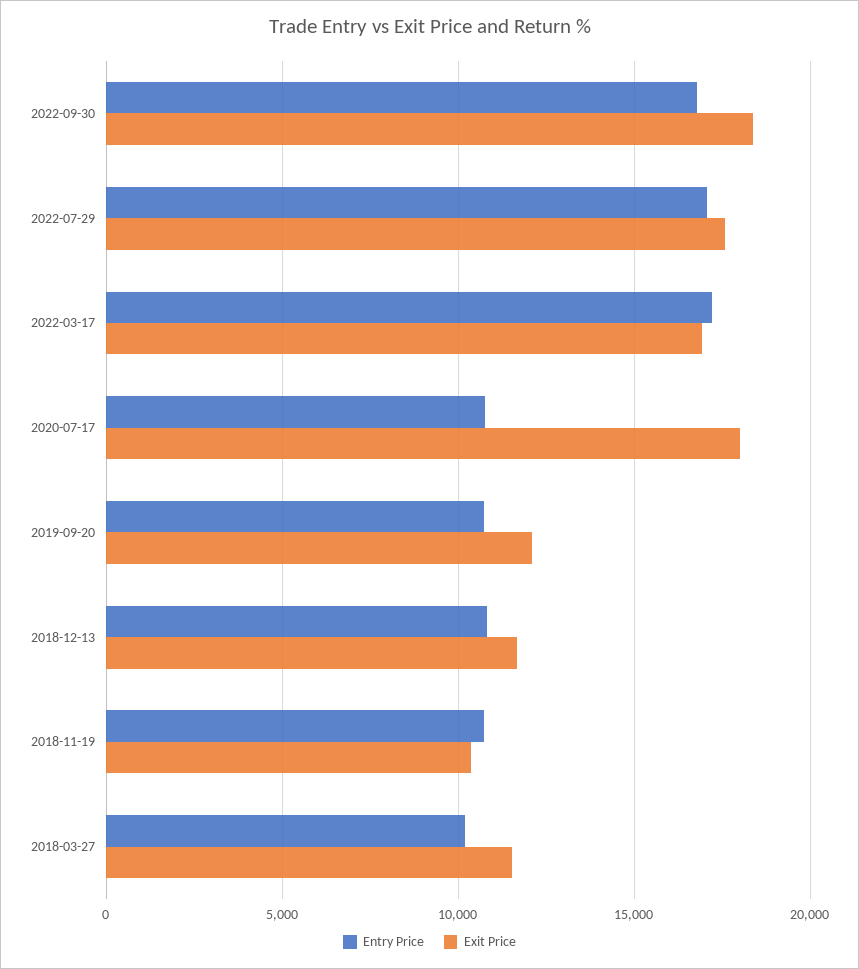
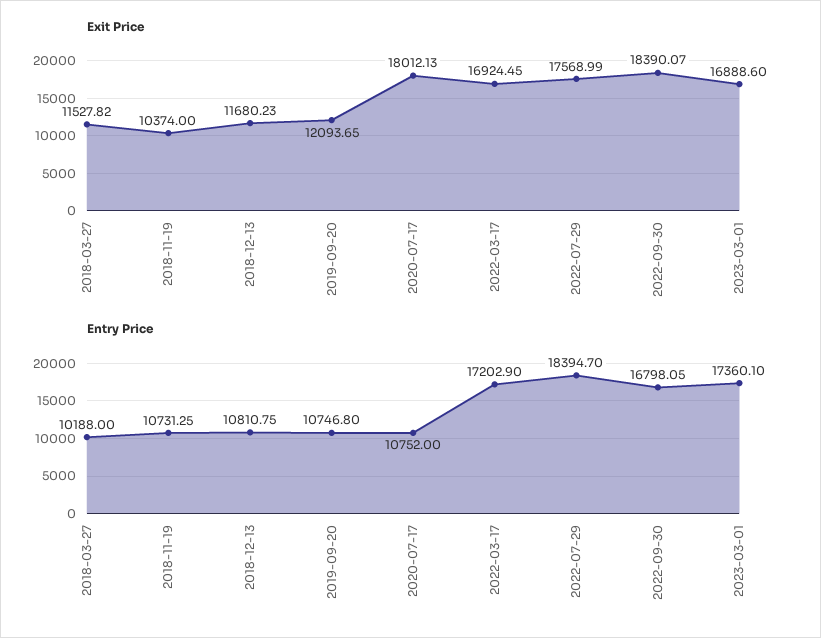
Entry Price, 2022-07-29: 17000 -> 18394.7
Exit Price, 2023-03-01: none -> 16888.6
Entry Price, 2023-03-01: none -> 17360.1

